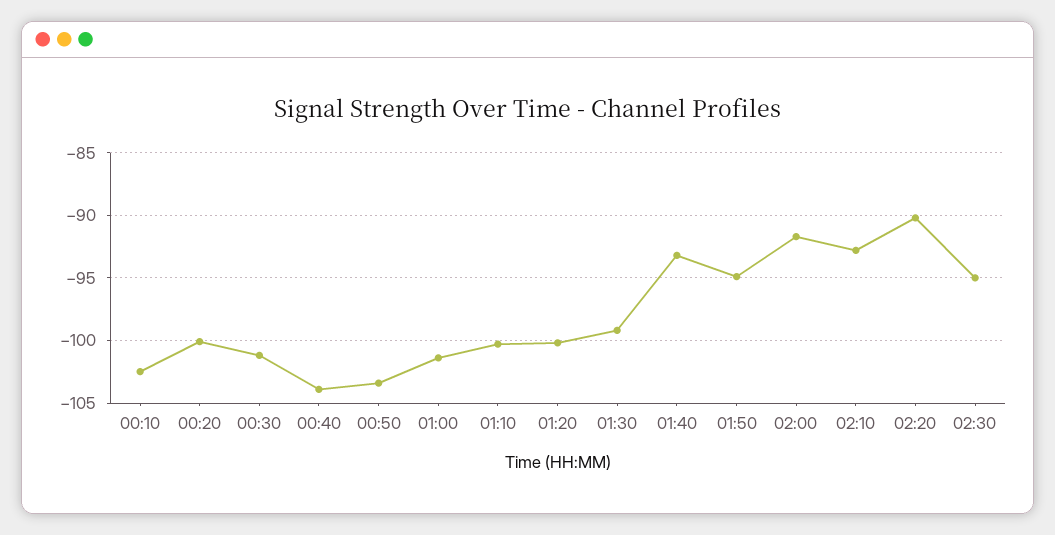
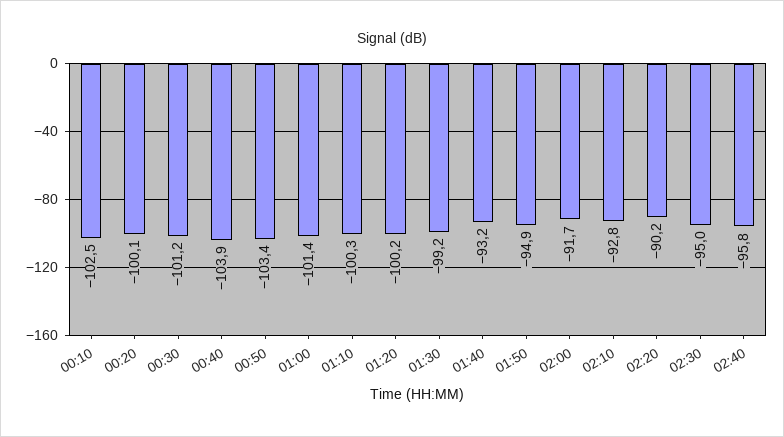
02:40: none -> -95.8

